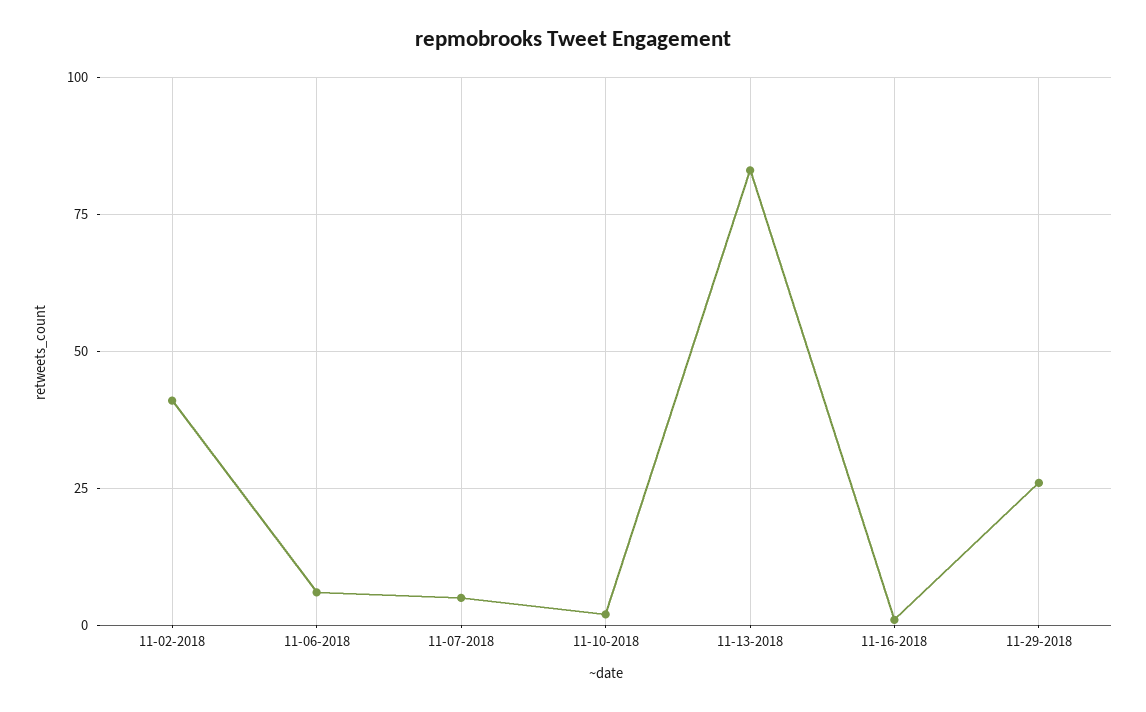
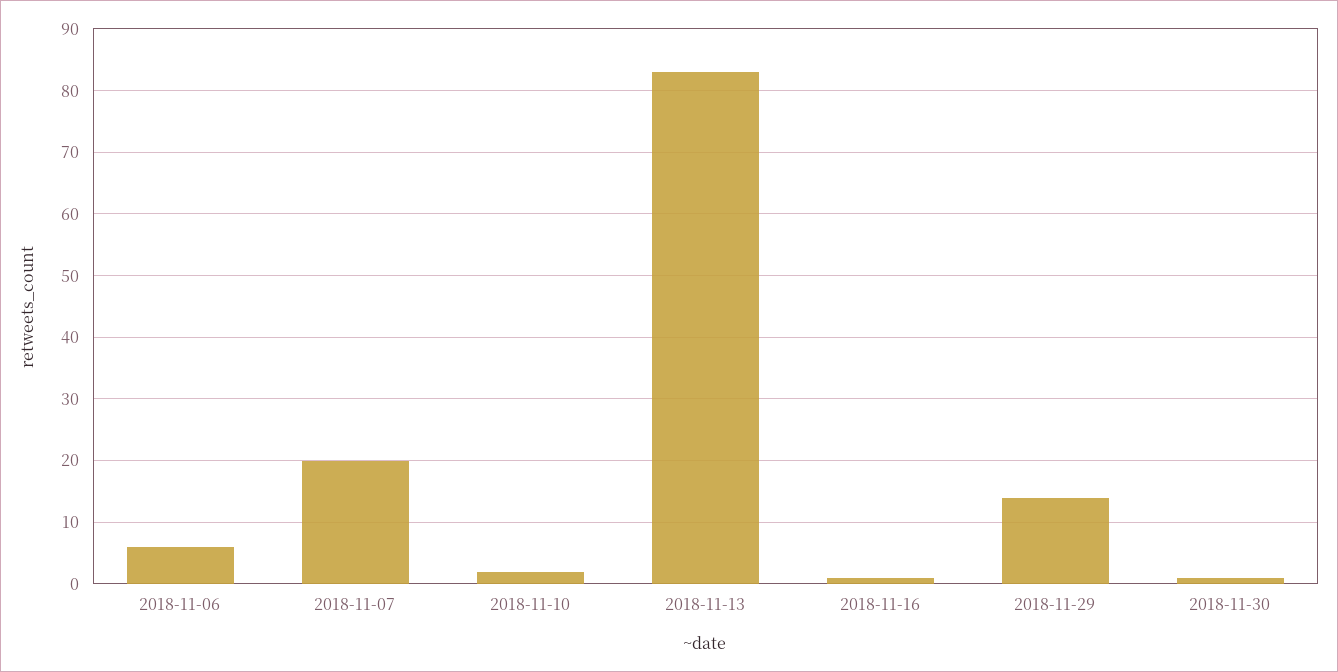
11-02-2018: 40 -> none
11-07-2018: 5 -> 20
11-29-2018: 25 -> 14
2018-11-30: none -> 1

